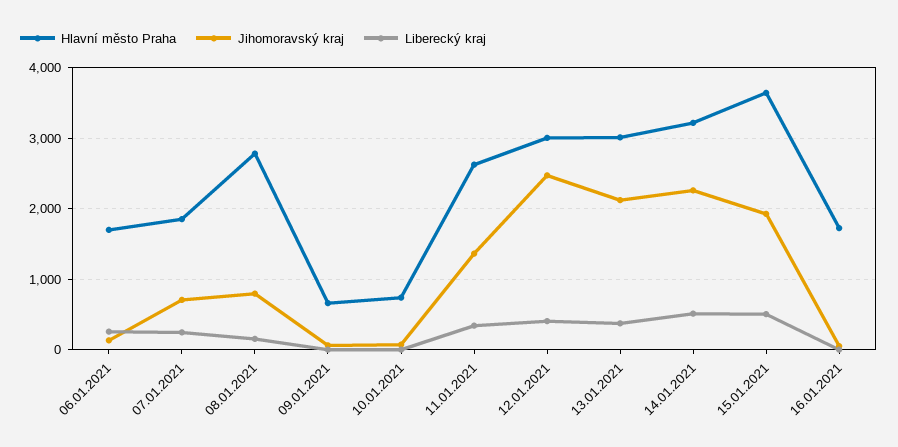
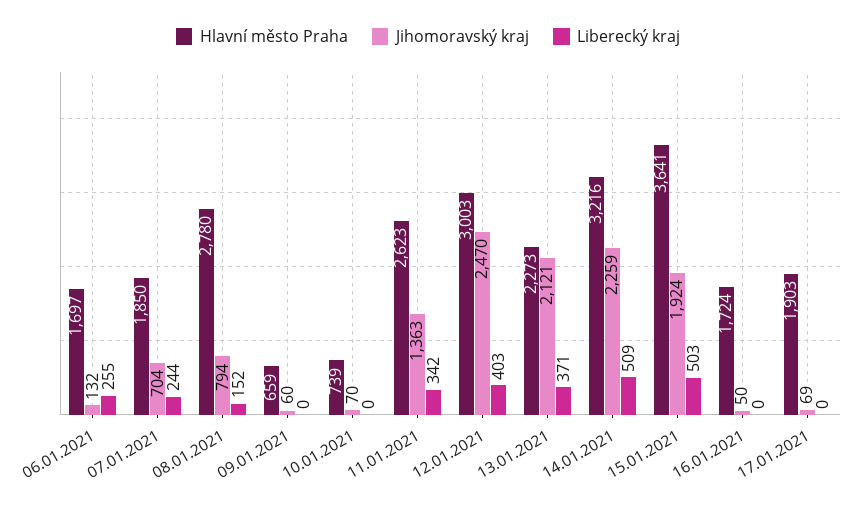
Hlavní město Praha, 13.01.2021: 3000 -> 2273
Hlavní město Praha, 17.01.2021: none -> 1903
Jihomoravský kraj, 17.01.2021: none -> 69
Liberecký kraj, 17.01.2021: none -> 0

